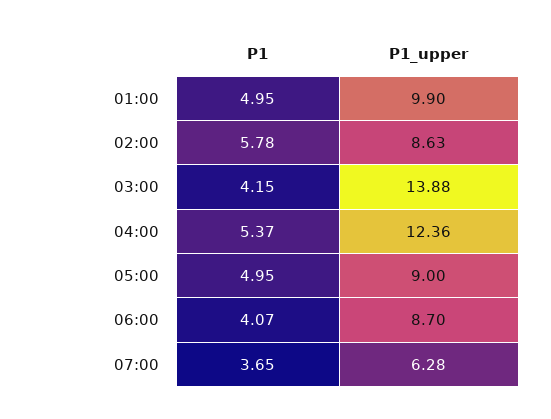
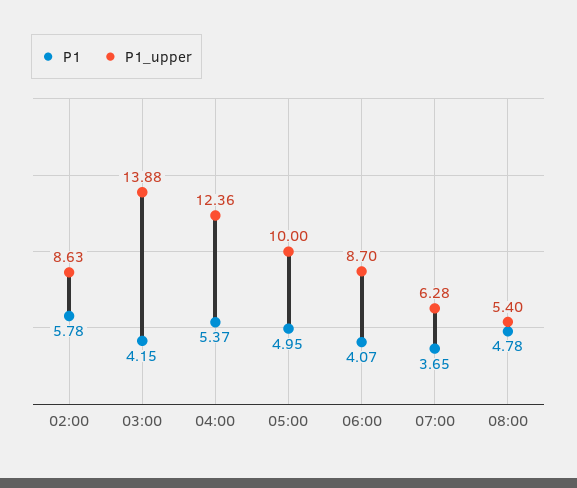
P1, 01:00: 4.95 -> none
P1_upper, 01:00: 9.9 -> none
P1_upper, 05:00: 9 -> 10
P1, 08:00: none -> 4.78
P1_upper, 08:00: none -> 5.4

